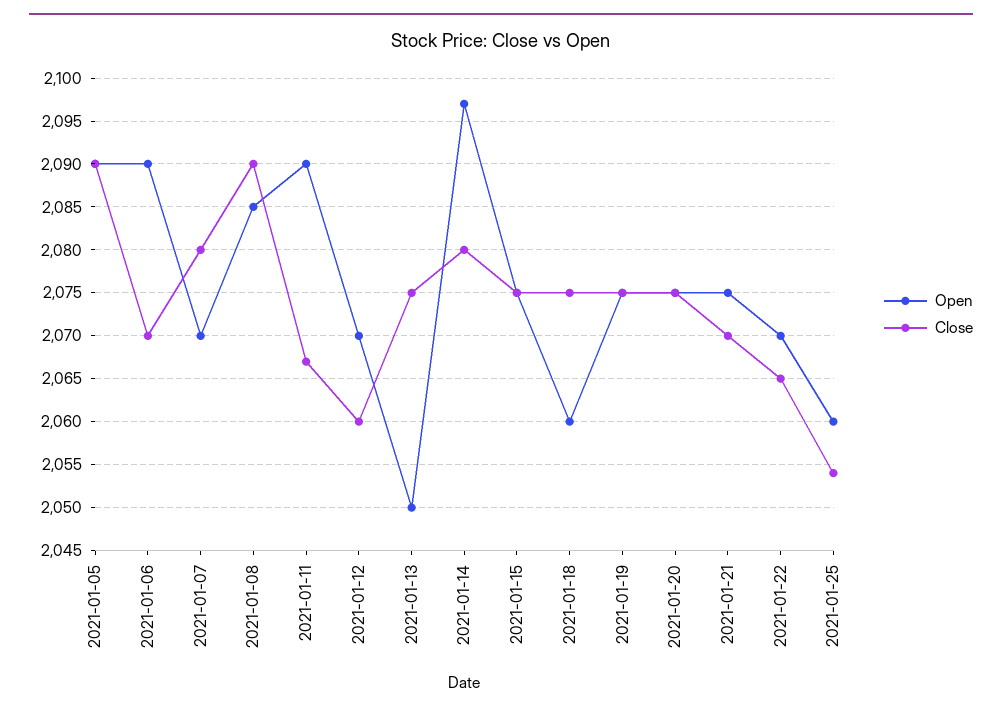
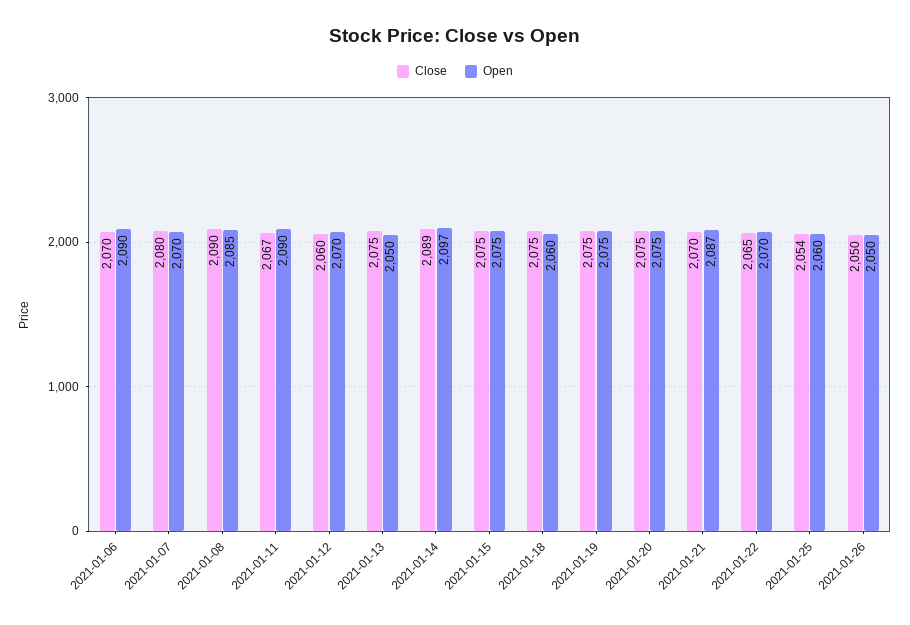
Open, 2021-01-05: 2090 -> none
Close, 2021-01-05: 2090 -> none
Close, 2021-01-14: 2080 -> 2089
Open, 2021-01-21: 2075 -> 2087
Close, 2021-01-26: none -> 2050
Open, 2021-01-26: none -> 2050

